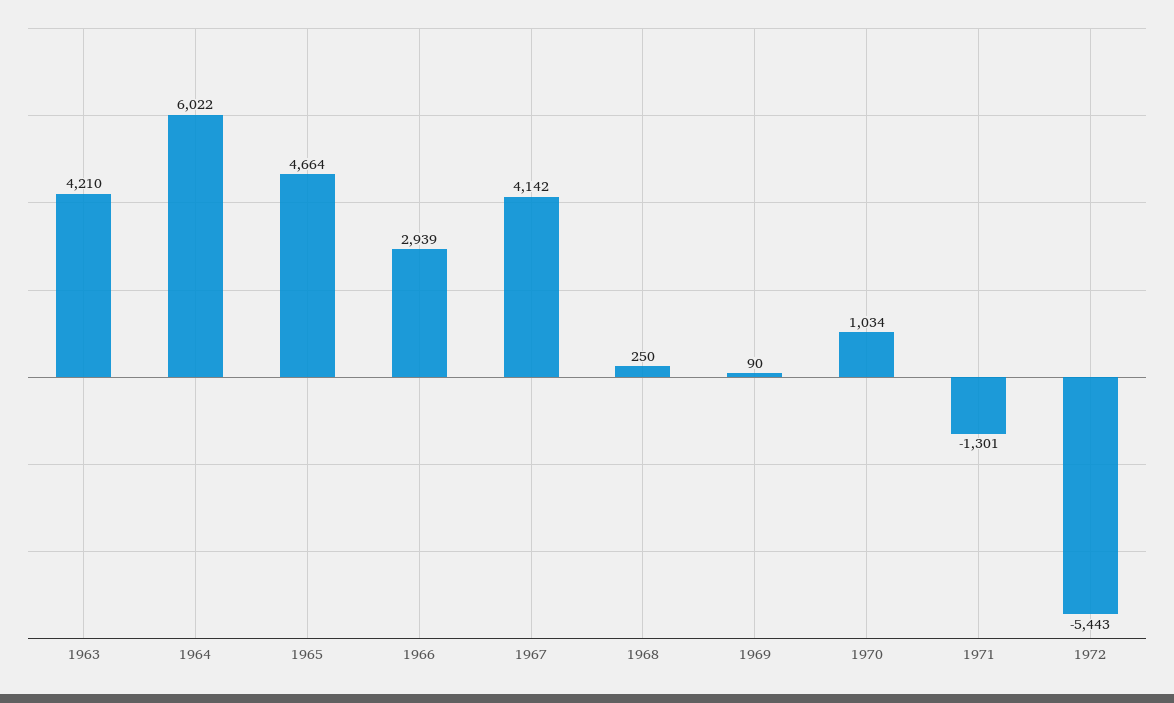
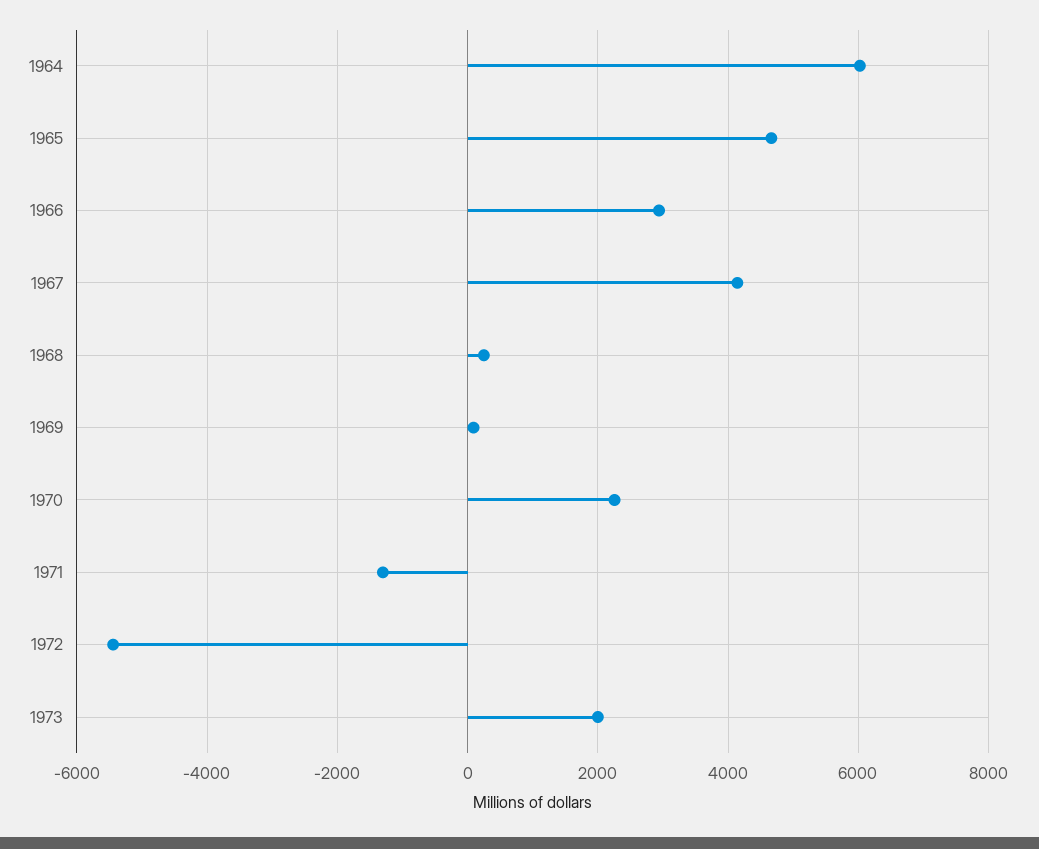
1963: 4210 -> none
1970: 1034 -> 2200
1973: none -> 2000

